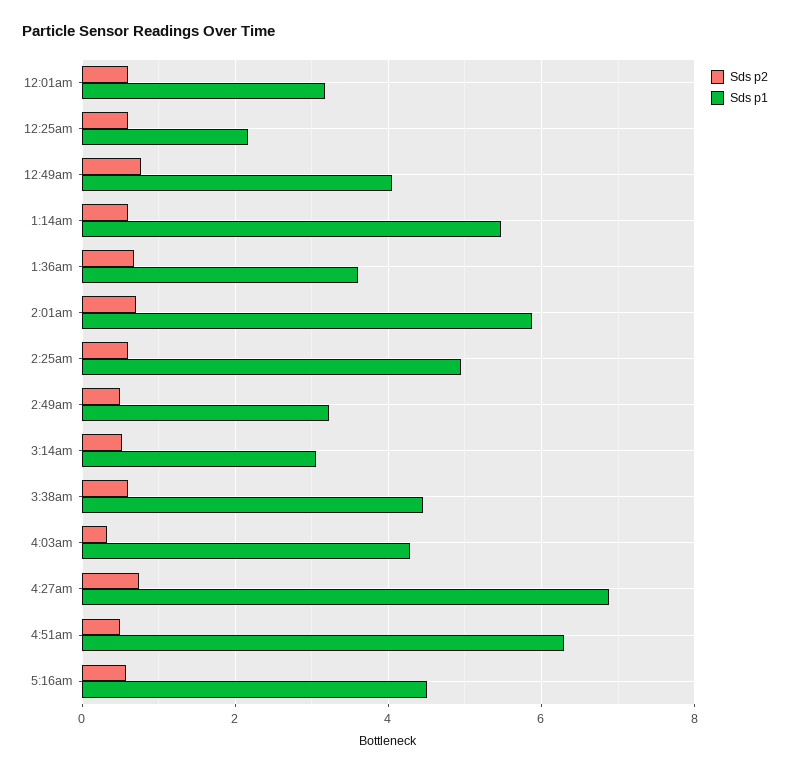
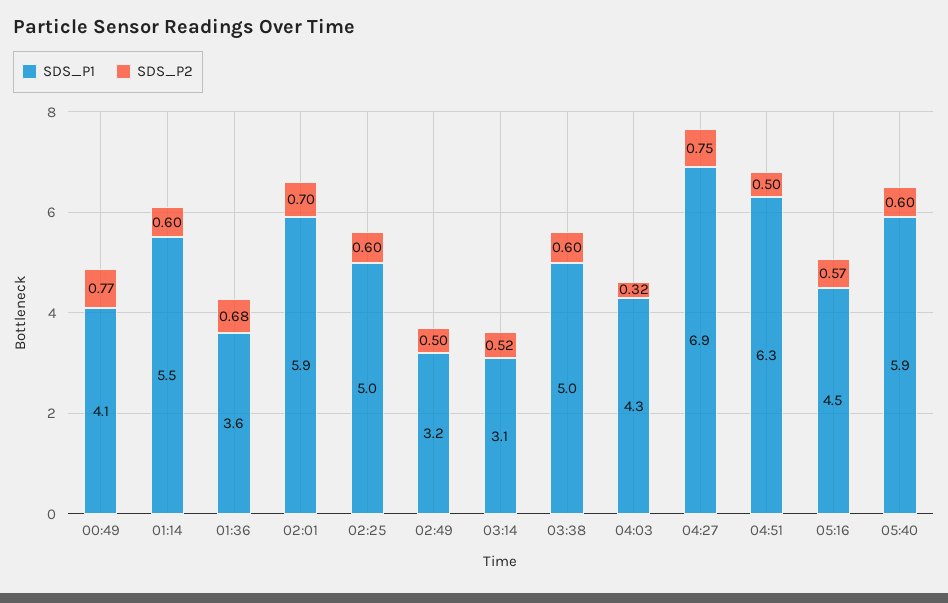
Sds p2, 12:01am: 0.6 -> none
Sds p1, 12:01am: 3.2 -> none
Sds p2, 12:25am: 0.6 -> none
Sds p1, 12:25am: 2.2 -> none
Sds p1, 3:38am: 4.4 -> 5
Sds p1, 05:40: none -> 5.9
Sds p2, 05:40: none -> 0.6

